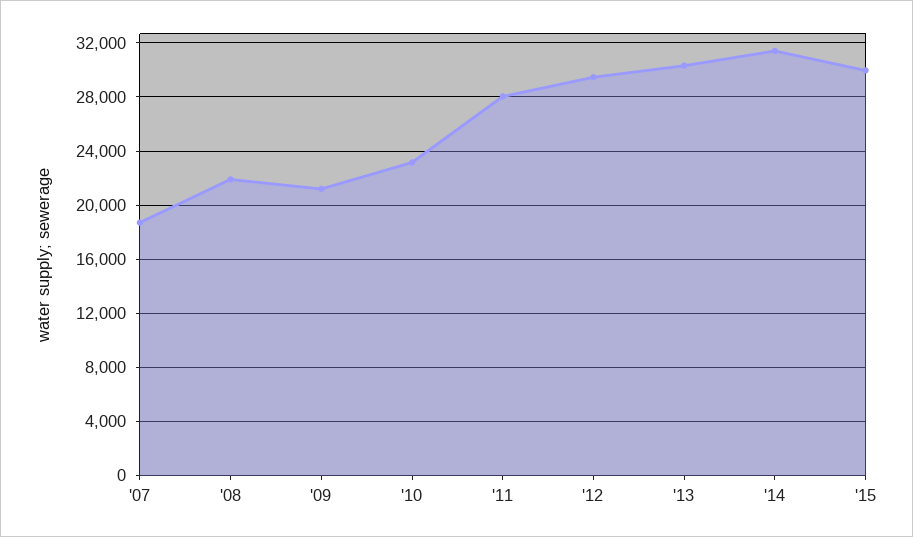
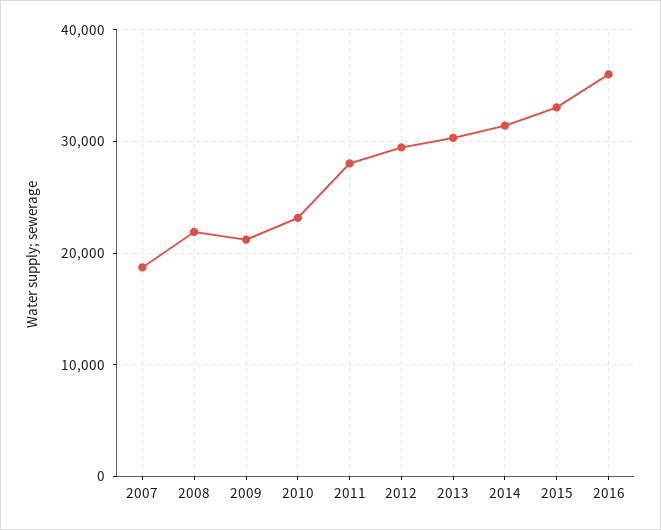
'15: 30000 -> 33000
2016: none -> 36000

